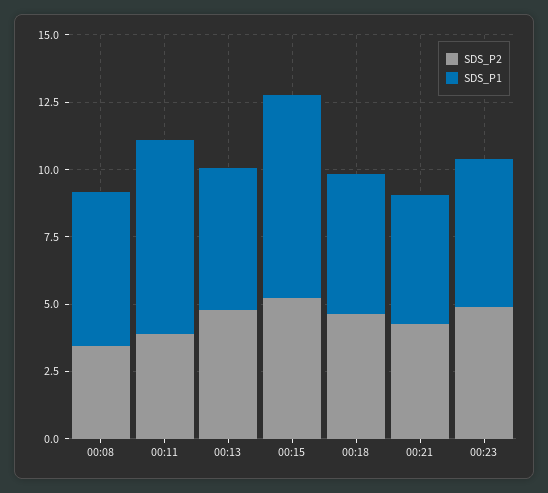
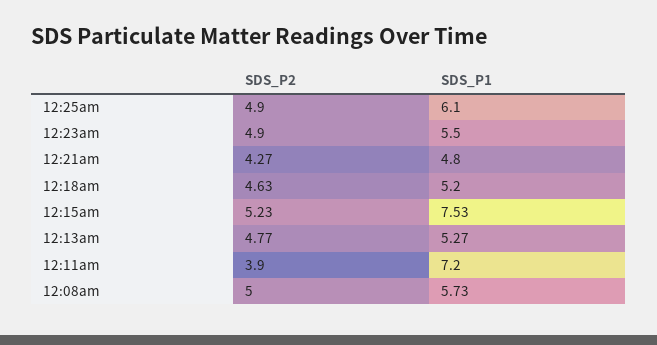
SDS_P2, 00:08: 3.5 -> 5
SDS_P2, 12:25am: none -> 4.9
SDS_P1, 12:25am: none -> 6.1

